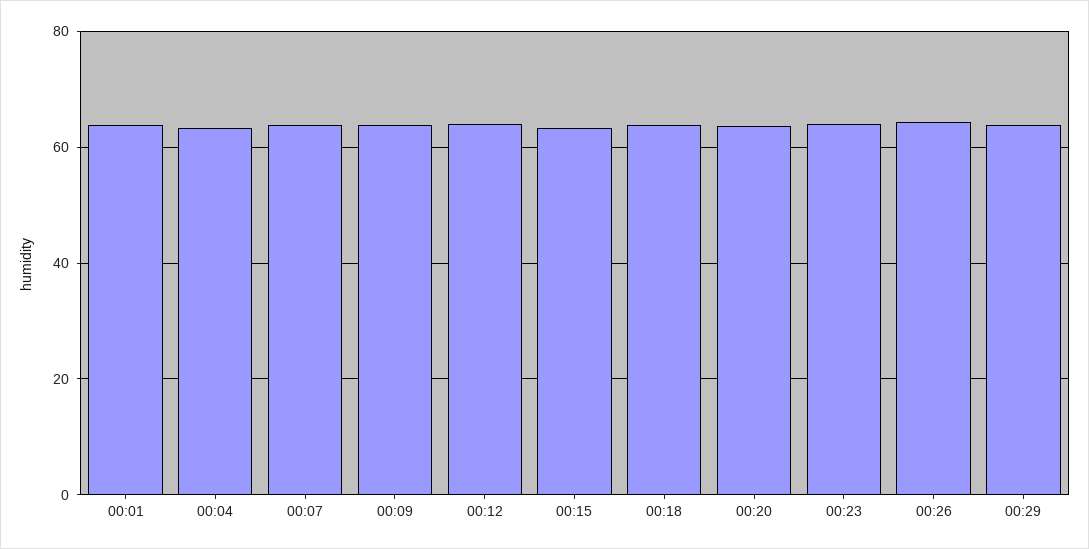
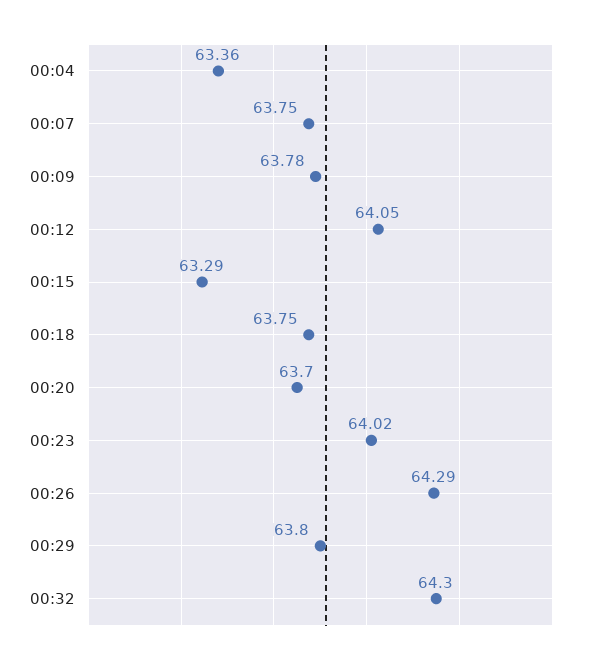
00:01: 64 -> none
00:32: none -> 64.3

